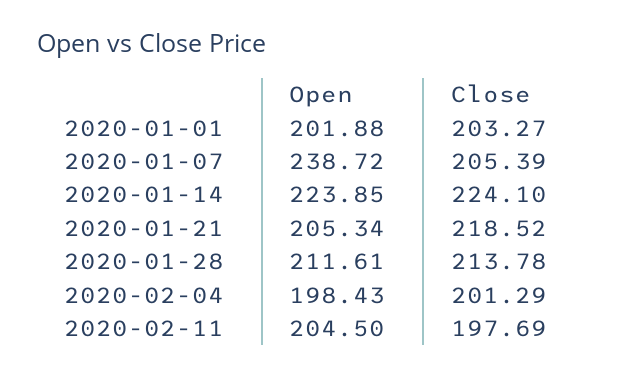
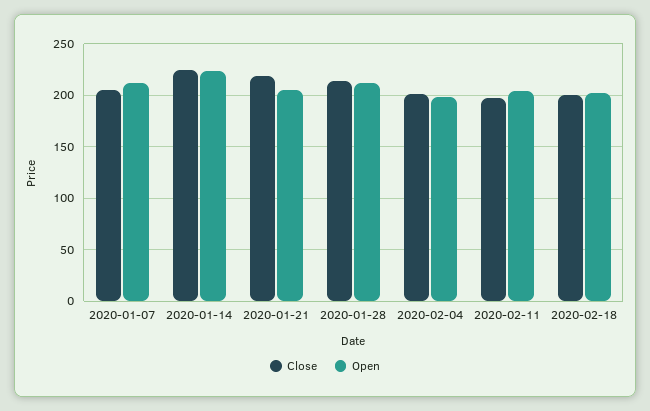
Open, 2020-01-01: 201.88 -> none
Close, 2020-01-01: 203.27 -> none
Open, 2020-01-07: 238.72 -> 210
Close, 2020-02-18: none -> 200
Open, 2020-02-18: none -> 200

